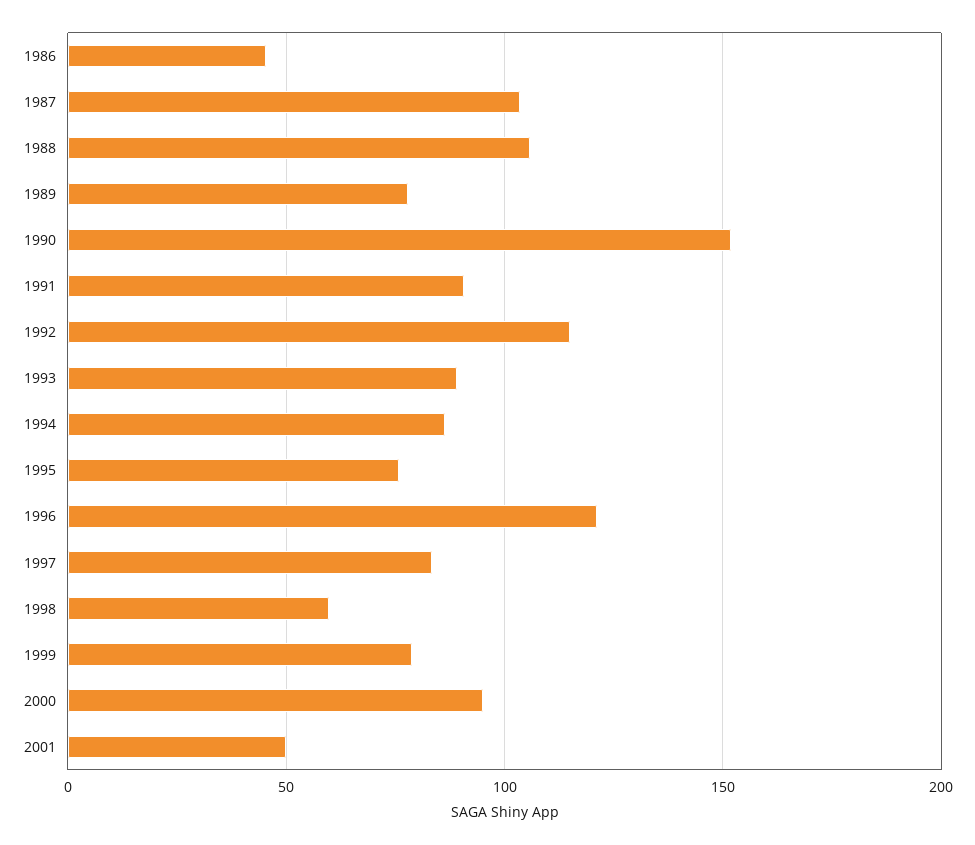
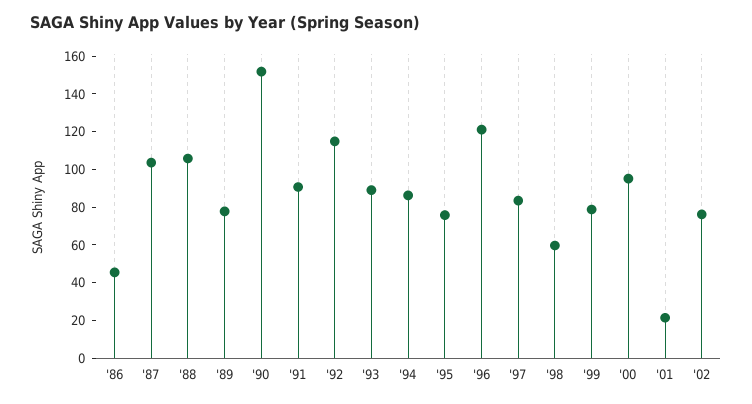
2001: 50 -> 20
'02: none -> 75

